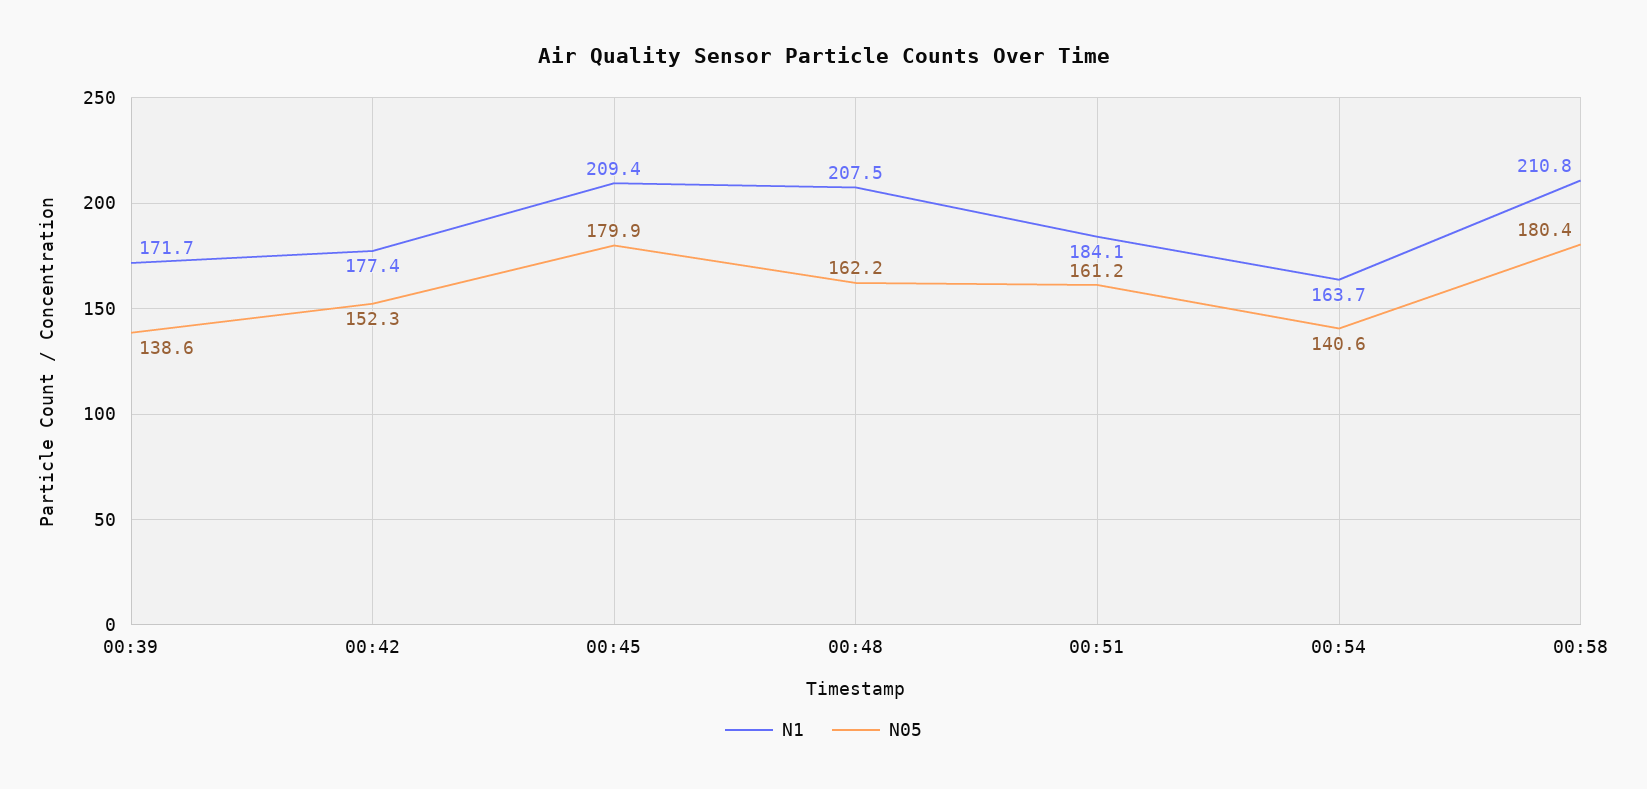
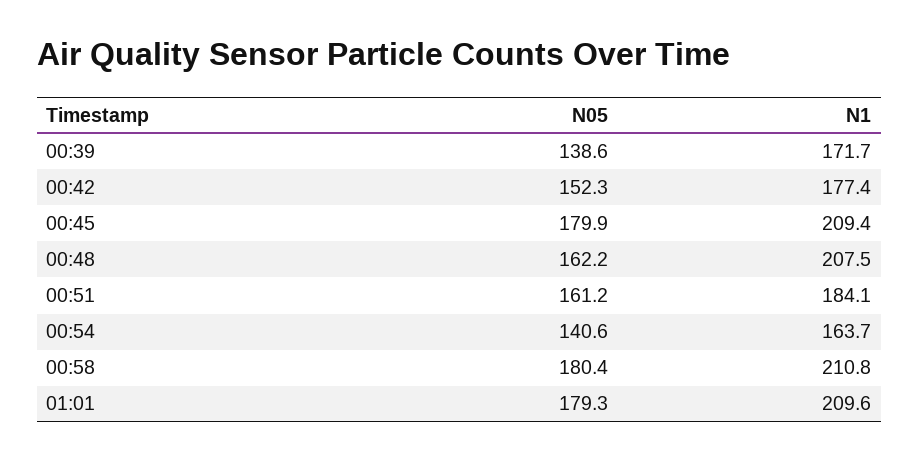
N05, 01:01: none -> 179.3
N1, 01:01: none -> 209.6

